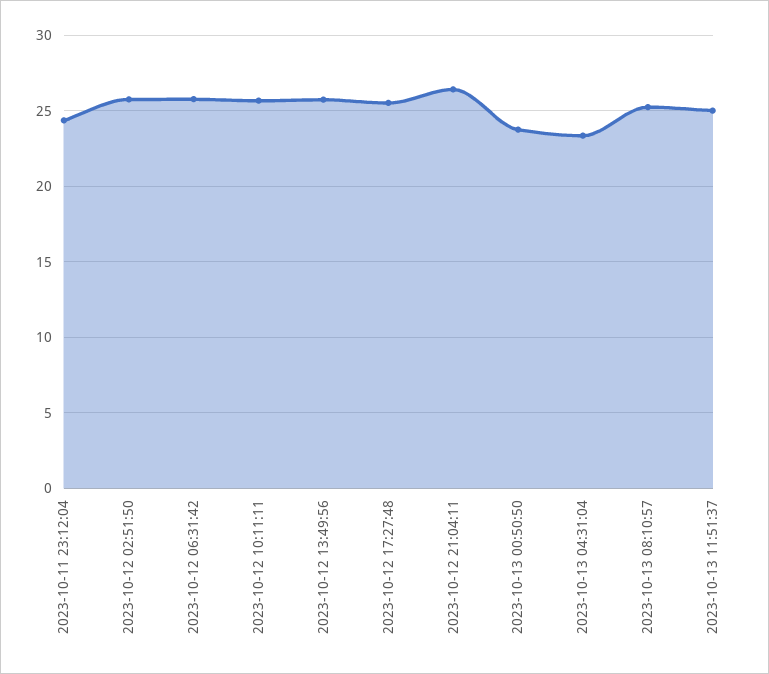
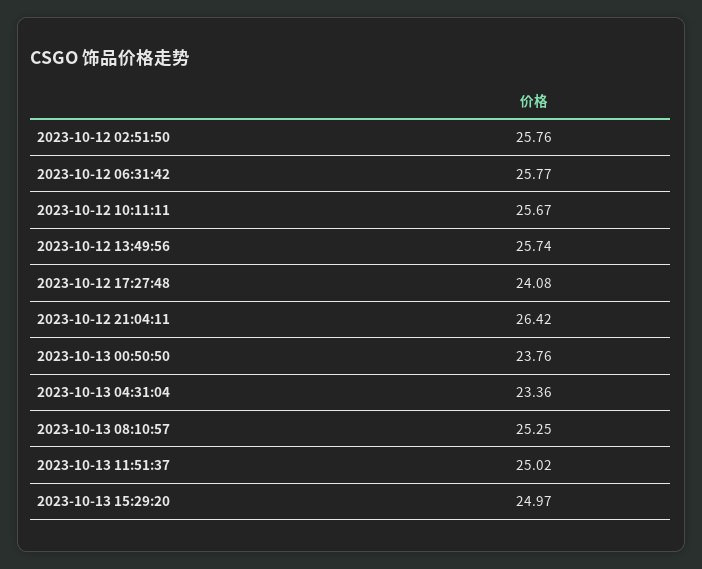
2023-10-11 23:12:04: 24.5 -> none
2023-10-12 17:27:48: 25.5 -> 24.08
2023-10-13 15:29:20: none -> 24.97

